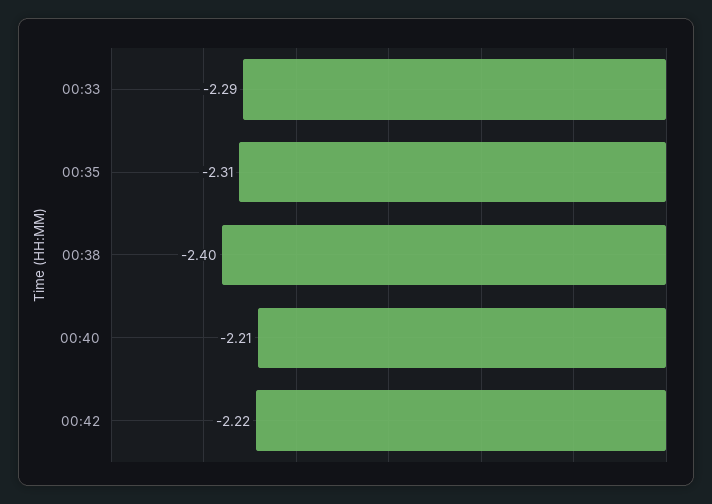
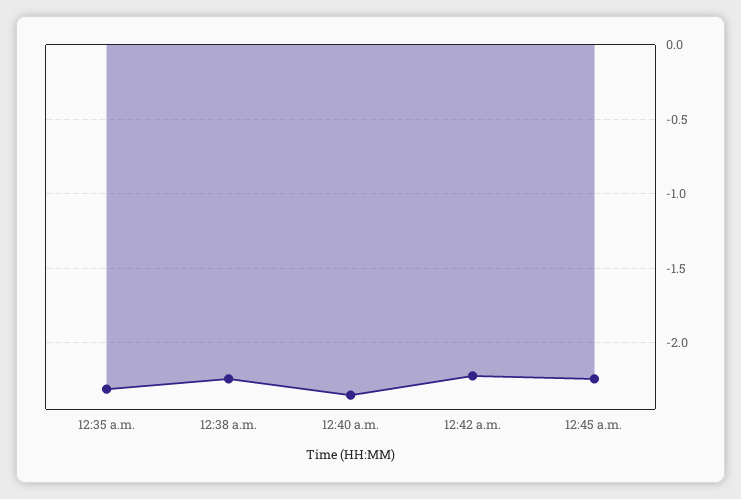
00:33: -2.29 -> none
00:38: -2.4 -> -2.25
00:40: -2.21 -> -2.35
12:45 a.m.: none -> -2.25

